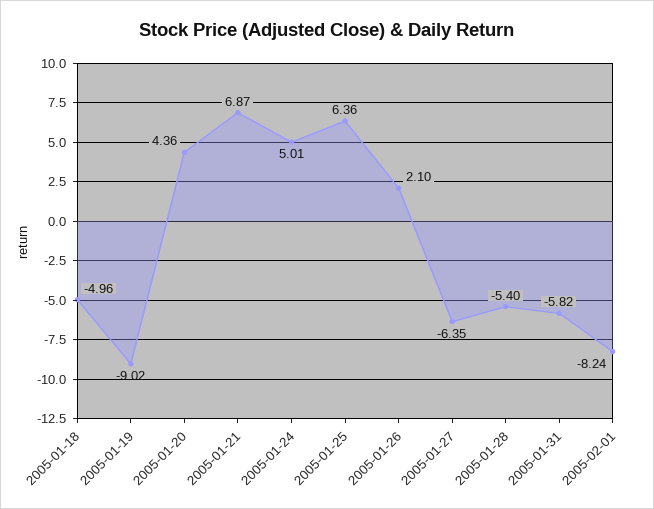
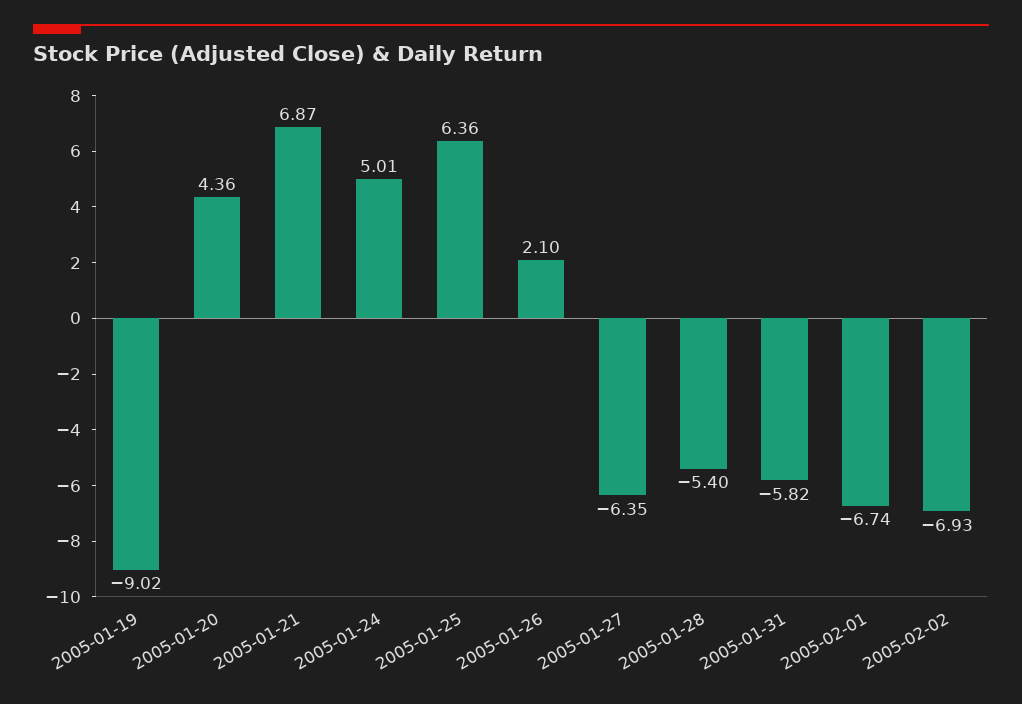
2005-01-18: -4.96 -> none
2005-02-01: -8.24 -> -6.74
2005-02-02: none -> -6.93

